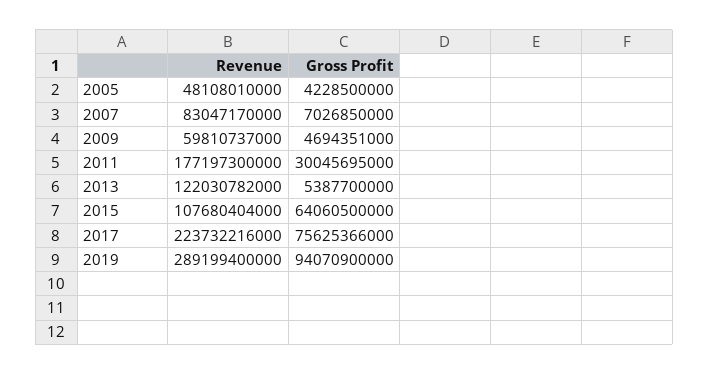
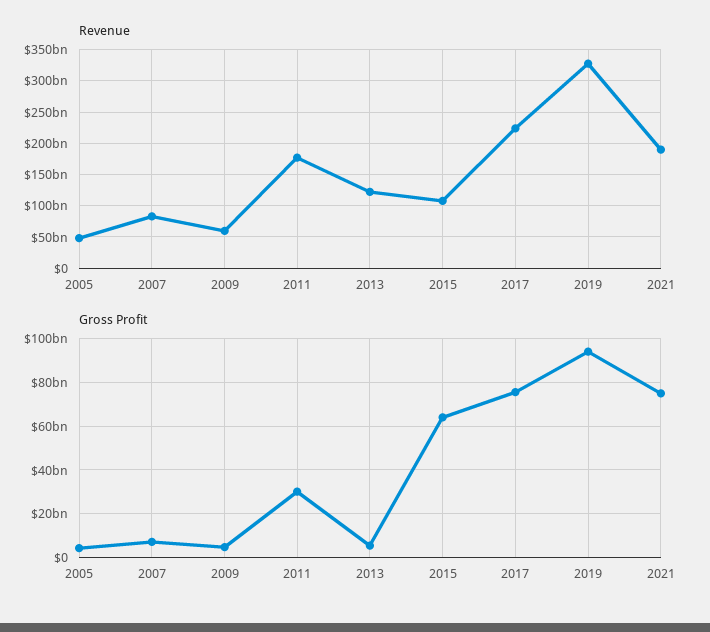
Revenue, 2019: 289199400000 -> 330000000000
Revenue, 2021: none -> 190000000000
Gross Profit, 2021: none -> 75000000000

